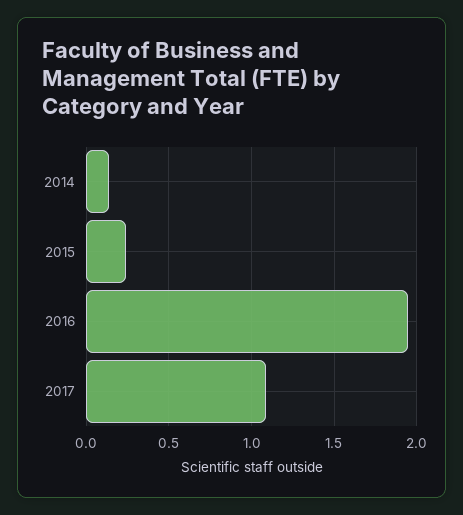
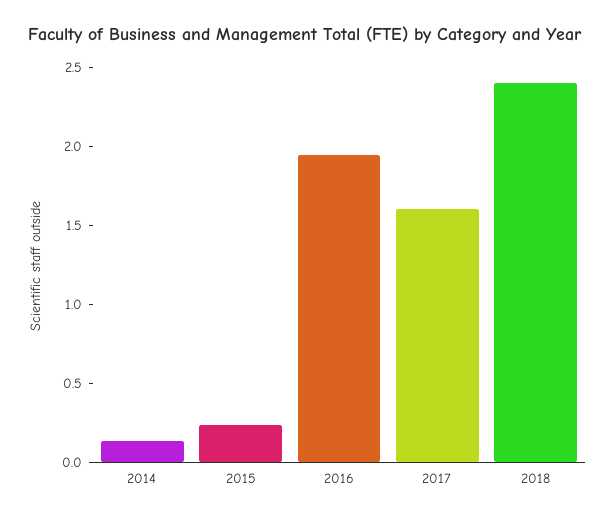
2017: 1.1 -> 1.6
2018: none -> 2.4

